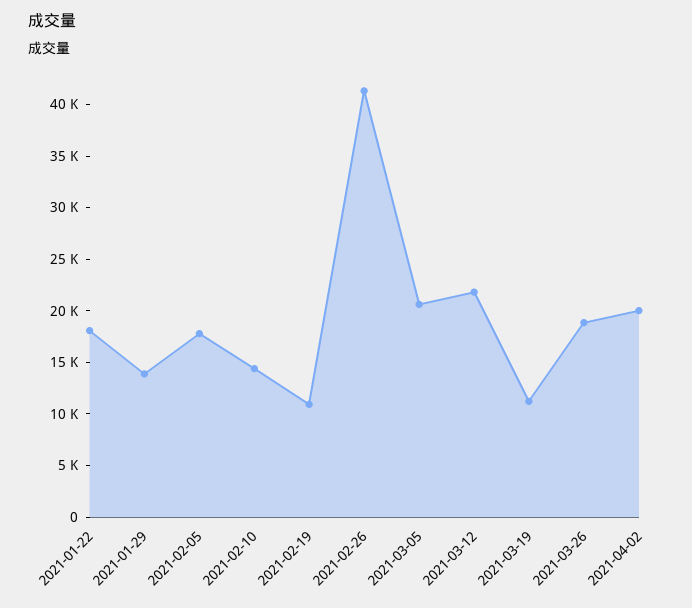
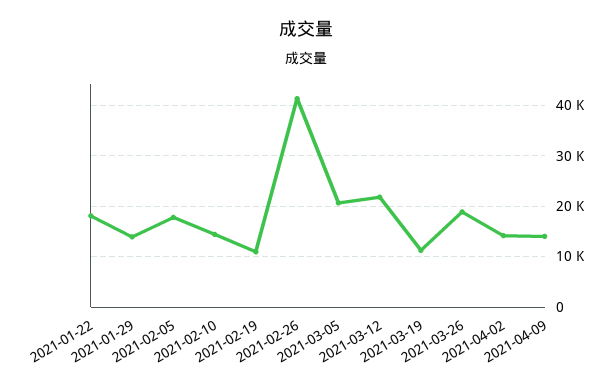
2021-04-02: 20000 -> 14000
2021-04-09: none -> 14000

